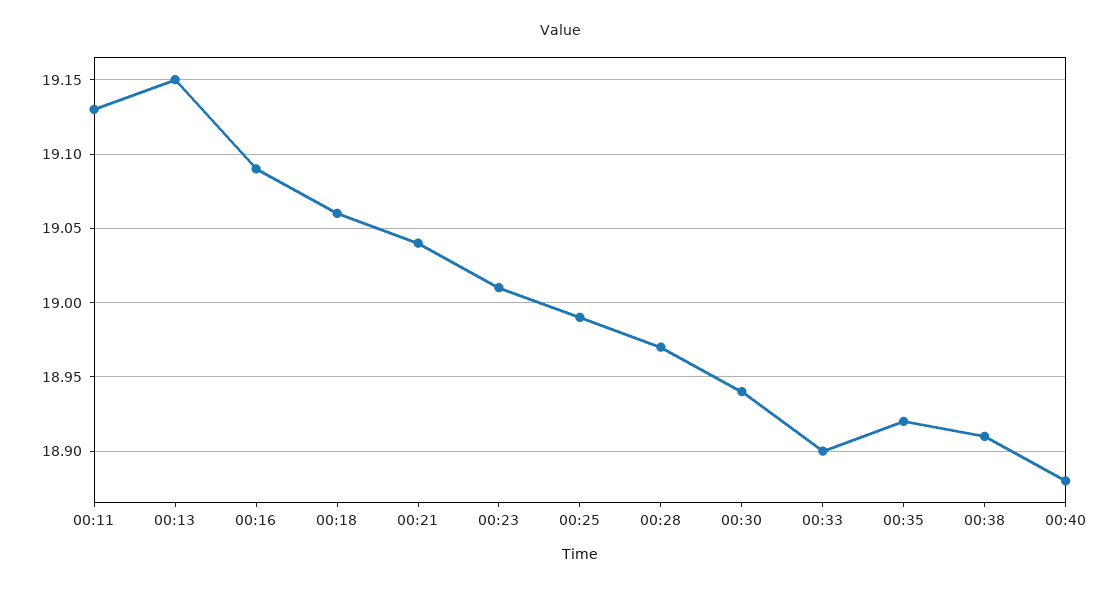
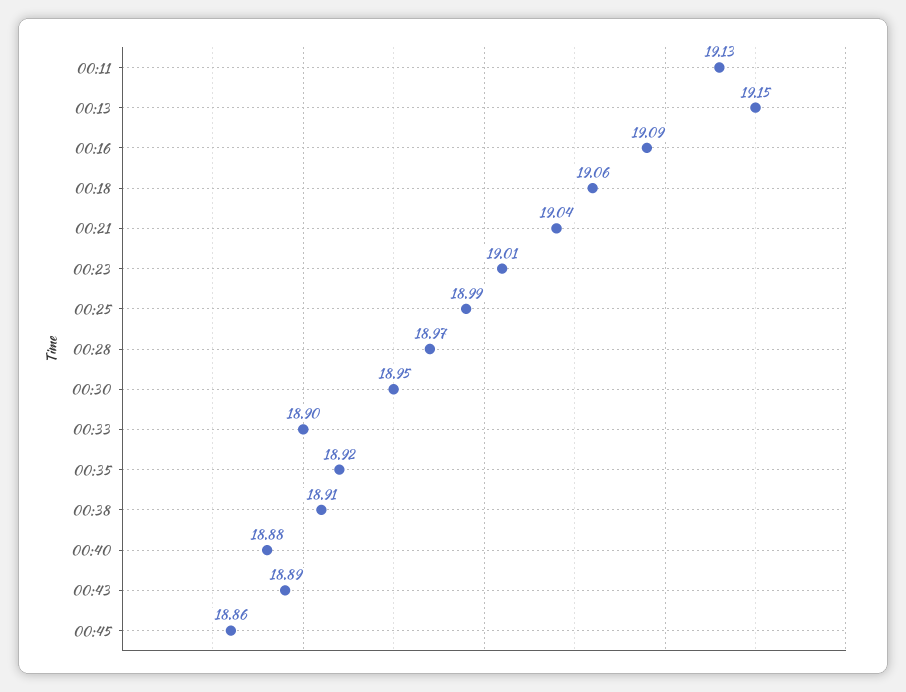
00:30: 18.94 -> 18.95
00:43: none -> 18.89
00:45: none -> 18.86

